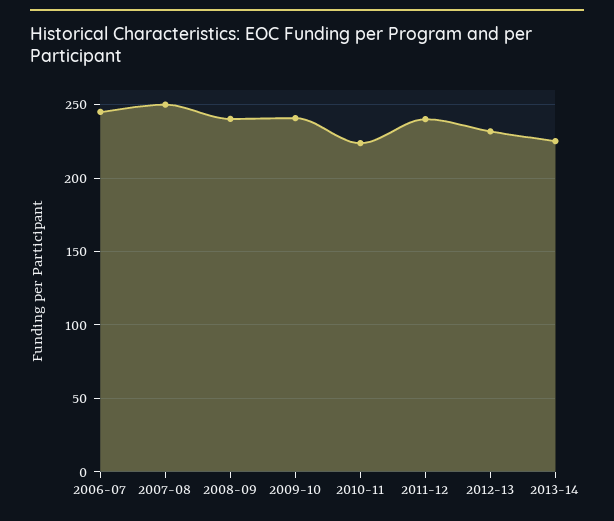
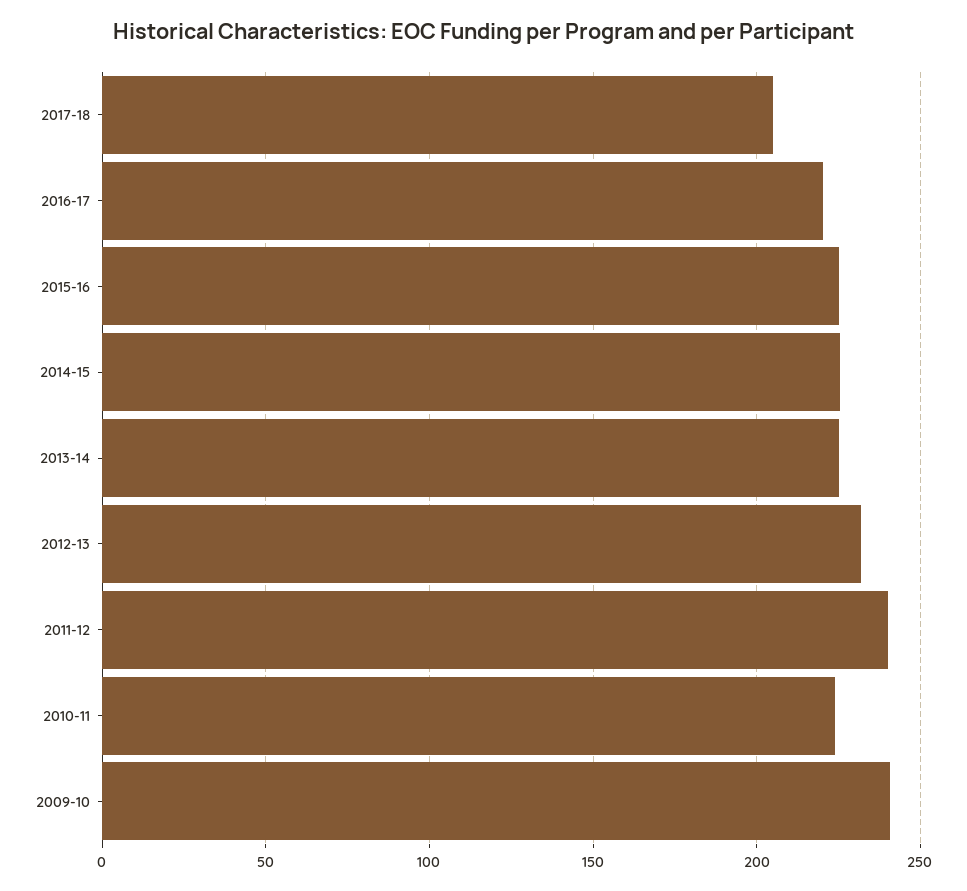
2006-07: 245 -> none
2007-08: 250 -> none
2008-09: 240 -> none
2017-18: none -> 205
2016-17: none -> 220
2015-16: none -> 225
2014-15: none -> 225

